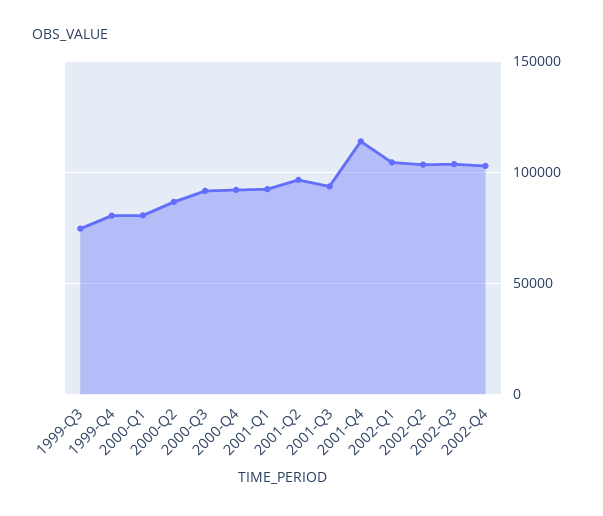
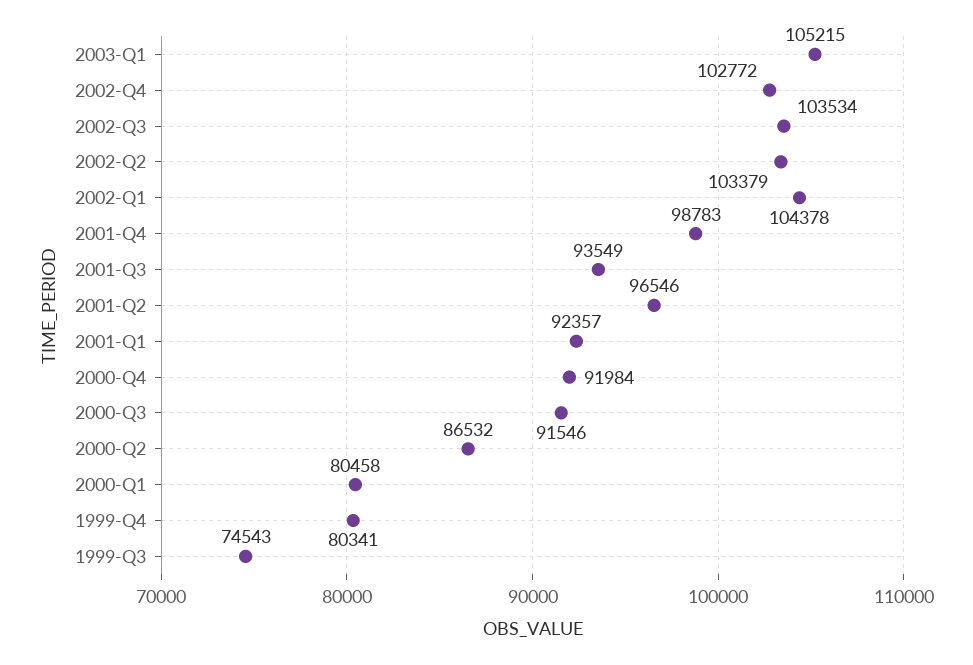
2001-Q4: 115000 -> 98783
2003-Q1: none -> 105215

